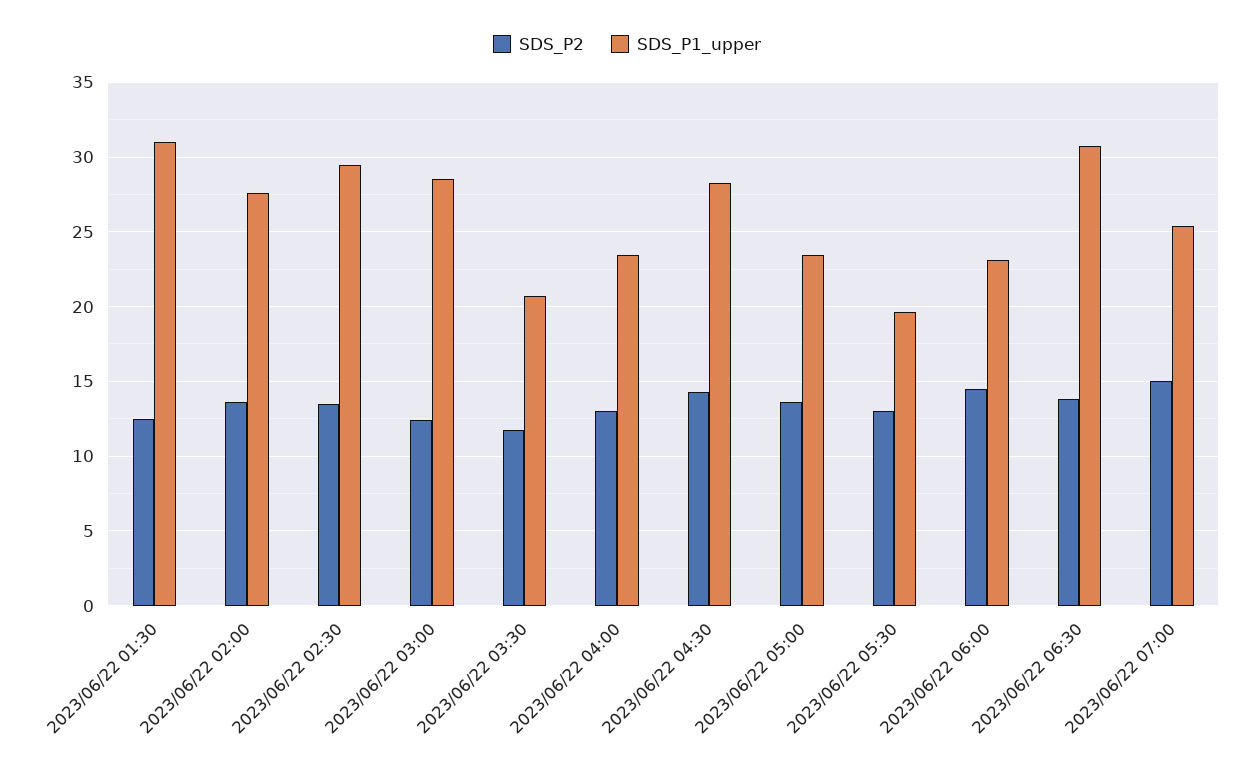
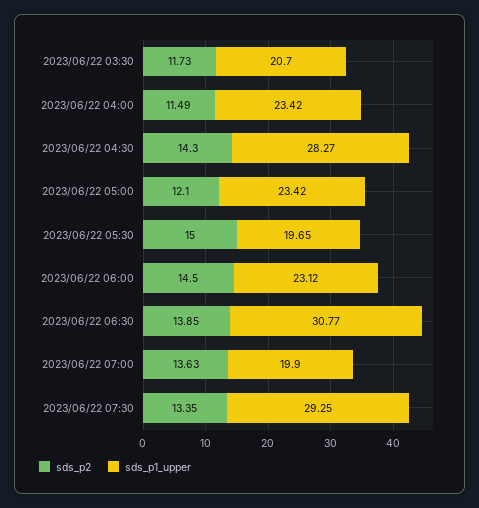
SDS_P2, 2023/06/22 01:30: 12.5 -> none
SDS_P1_upper, 2023/06/22 01:30: 31 -> none
SDS_P2, 2023/06/22 02:00: 13.5 -> none
SDS_P1_upper, 2023/06/22 02:00: 27.5 -> none
SDS_P2, 2023/06/22 02:30: 13.5 -> none
SDS_P1_upper, 2023/06/22 02:30: 29.5 -> none
SDS_P2, 2023/06/22 03:00: 12.5 -> none
SDS_P1_upper, 2023/06/22 03:00: 28.5 -> none
SDS_P2, 2023/06/22 04:00: 13 -> 11.49
SDS_P2, 2023/06/22 05:00: 13.5 -> 12.1
SDS_P2, 2023/06/22 05:30: 13 -> 15
SDS_P2, 2023/06/22 07:00: 15 -> 13.63
SDS_P1_upper, 2023/06/22 07:00: 25.5 -> 19.9
SDS_P2, 2023/06/22 07:30: none -> 13.35
SDS_P1_upper, 2023/06/22 07:30: none -> 29.25

